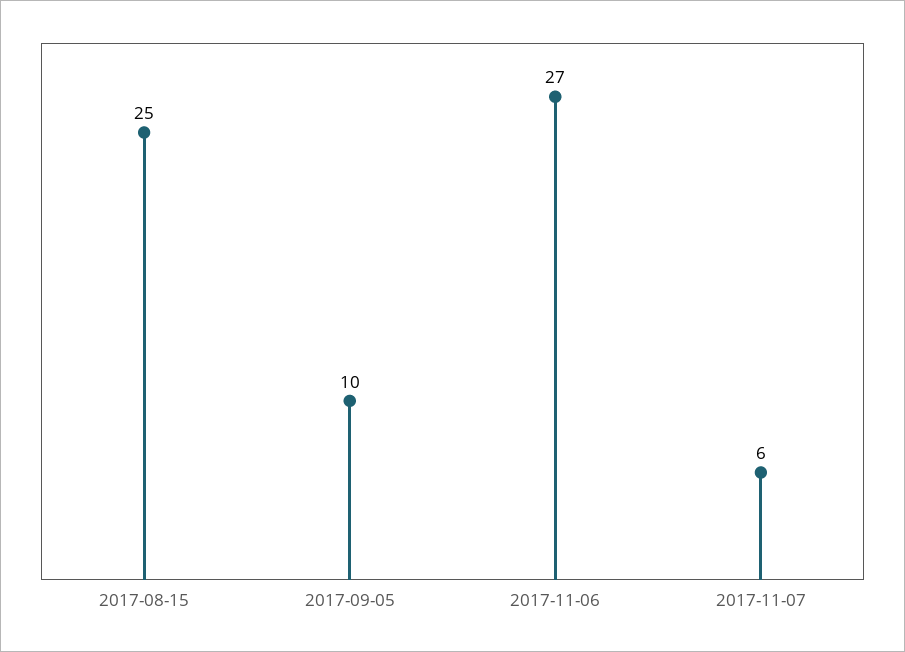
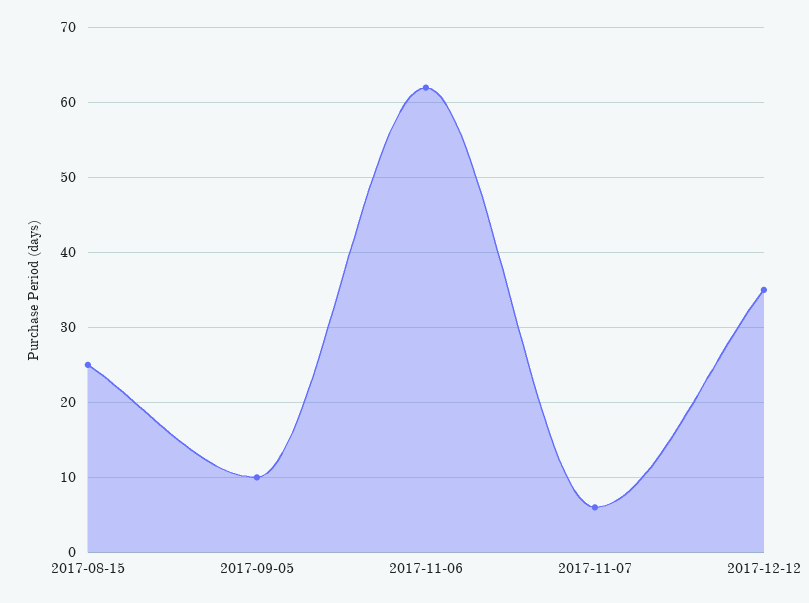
2017-11-06: 27 -> 62
2017-12-12: none -> 35

